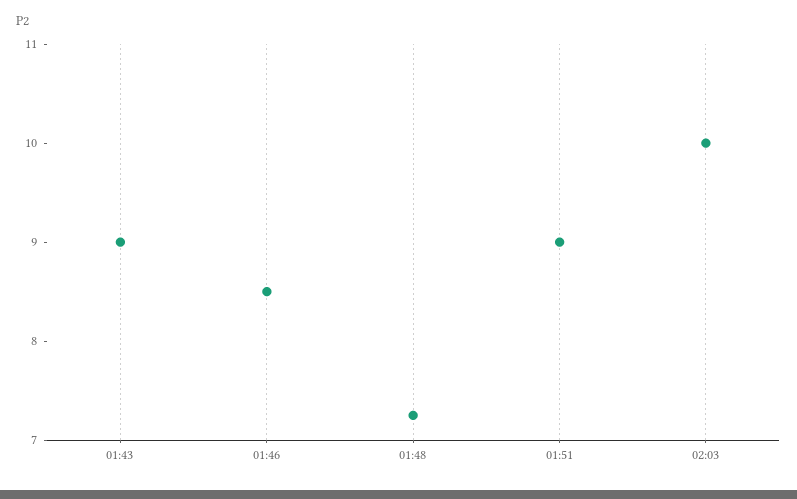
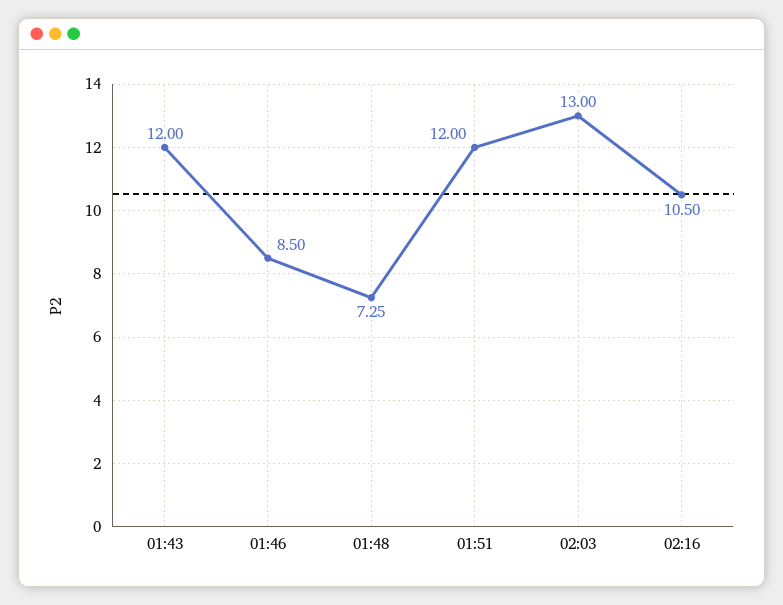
01:43: 9 -> 12
01:51: 9 -> 12
02:03: 10 -> 13
02:16: none -> 10.5

